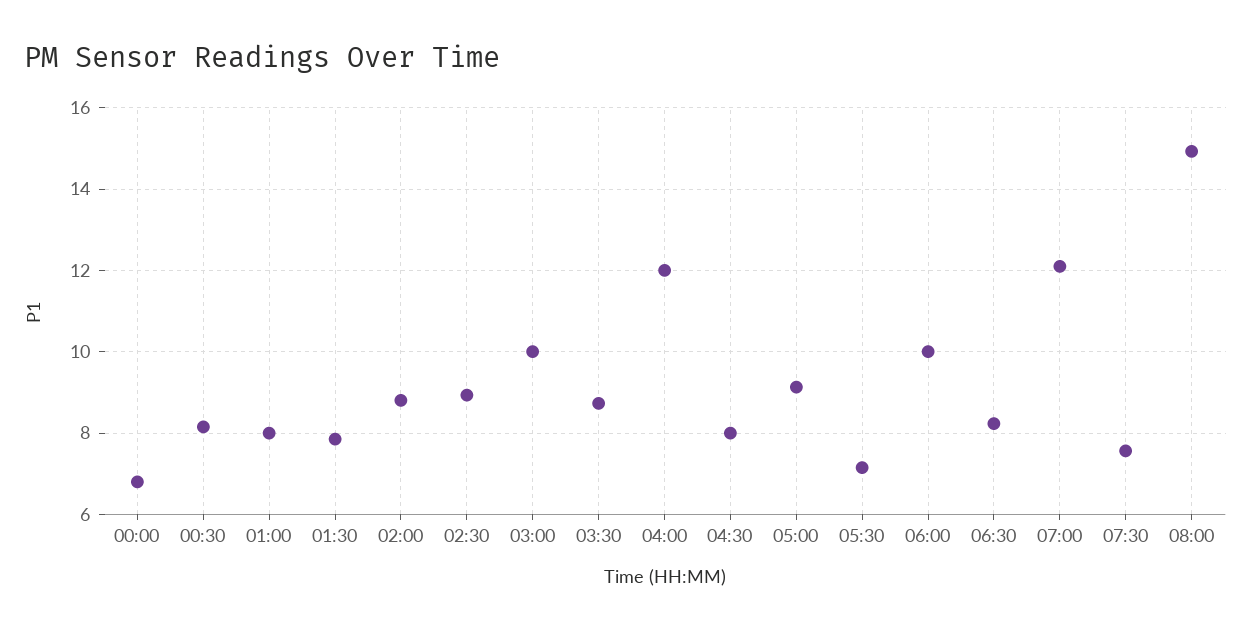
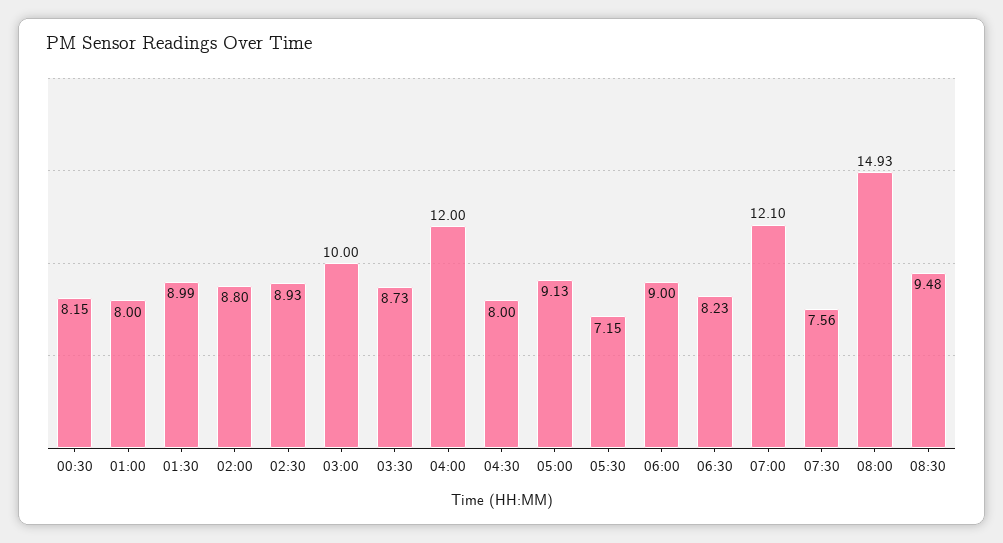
00:00: 6.8 -> none
01:30: 7.8 -> 8.99
06:00: 10 -> 9
08:30: none -> 9.48

